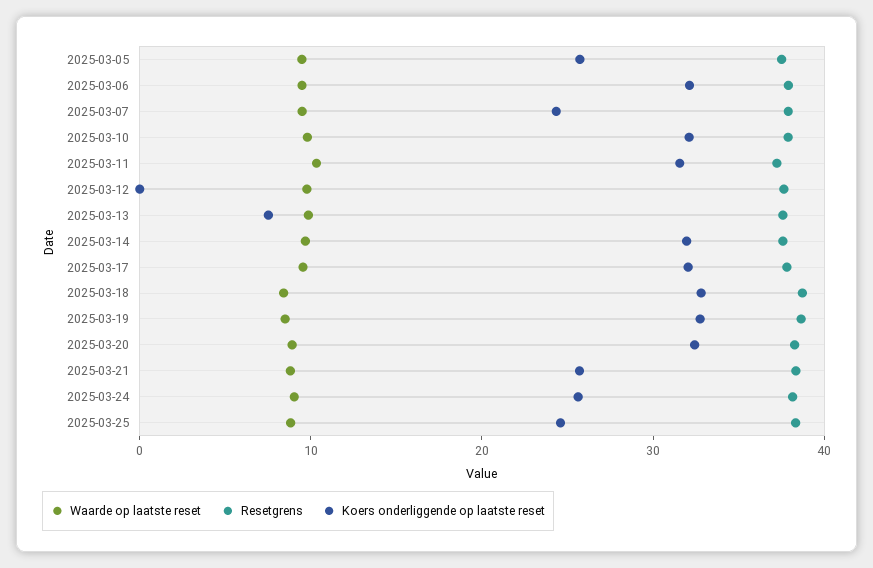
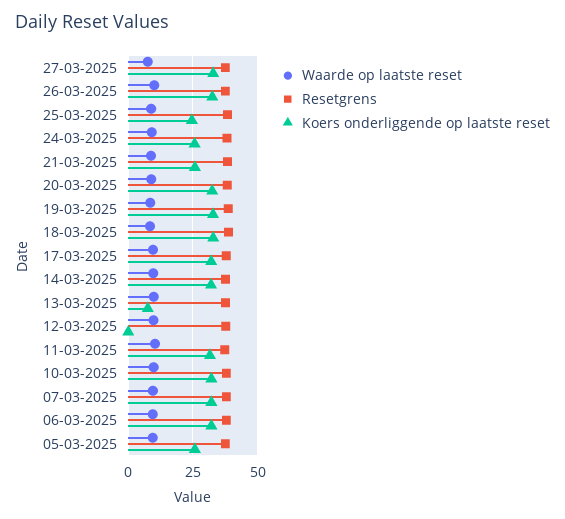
Koers onderliggende op laatste reset, 2025-03-07: 24 -> 32.5
Waarde op laatste reset, 27-03-2025: none -> 7.5
Resetgrens, 27-03-2025: none -> 37.5
Koers onderliggende op laatste reset, 27-03-2025: none -> 32.5
Waarde op laatste reset, 26-03-2025: none -> 10
Resetgrens, 26-03-2025: none -> 37.5
Koers onderliggende op laatste reset, 26-03-2025: none -> 32.5

